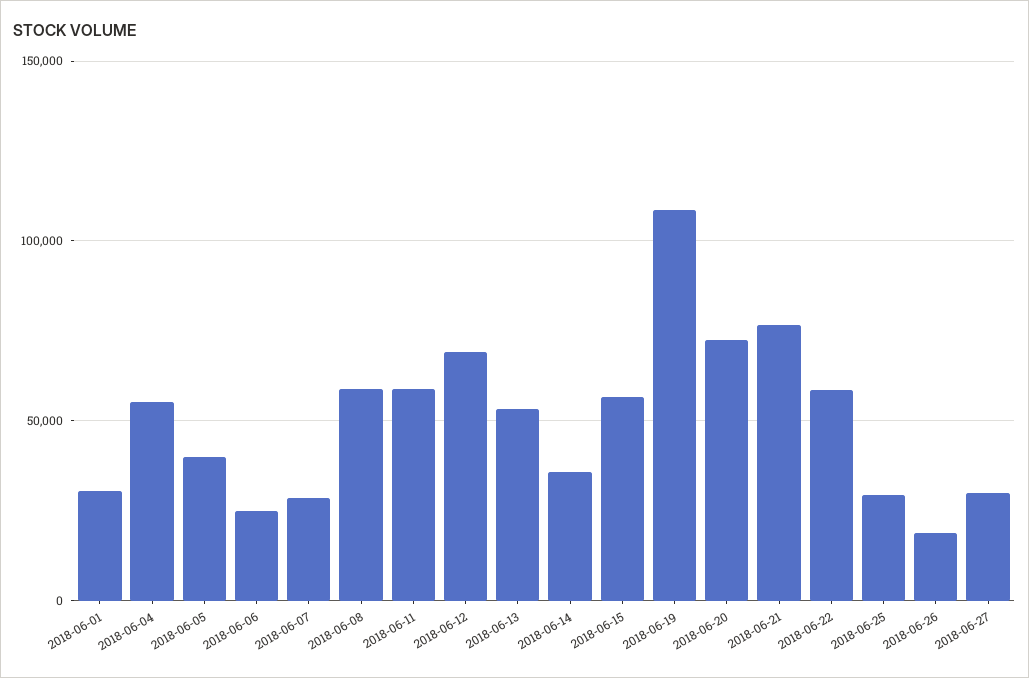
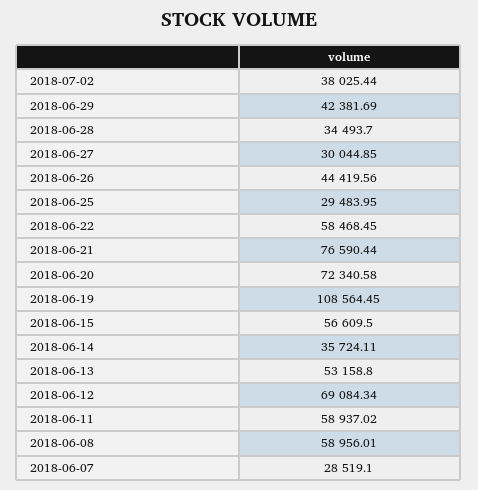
2018-06-01: 30000 -> none
2018-06-04: 55000 -> none
2018-06-05: 40000 -> none
2018-06-06: 25000 -> none
2018-06-26: 20000 -> 44419.56
2018-07-02: none -> 38025.44
2018-06-29: none -> 42381.69
2018-06-28: none -> 34493.7

